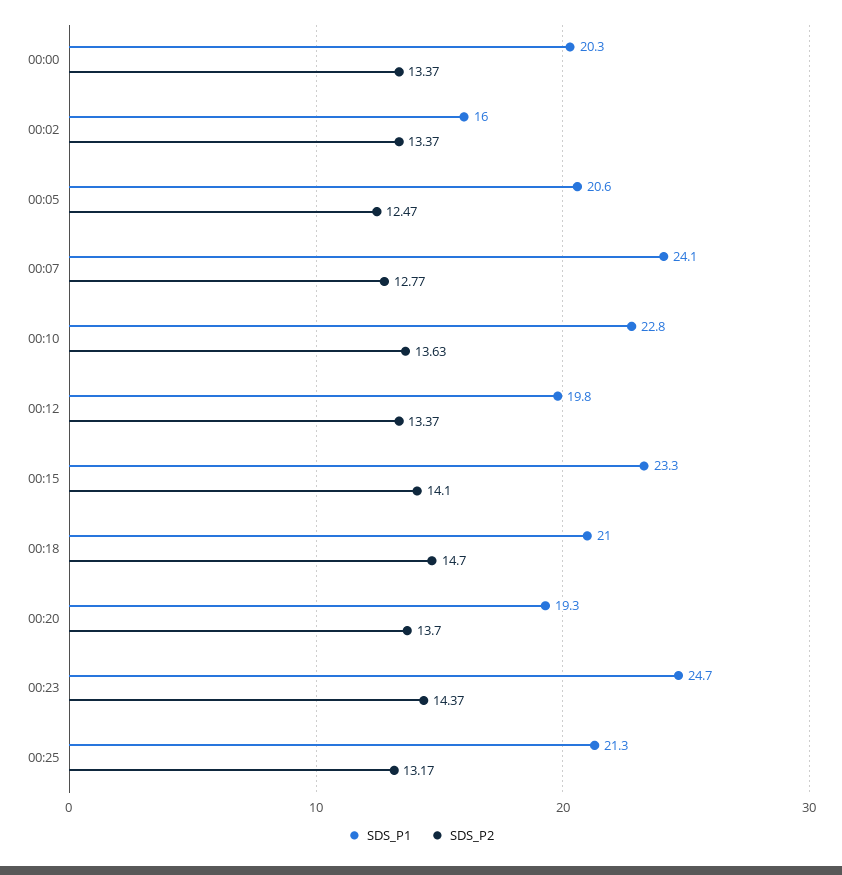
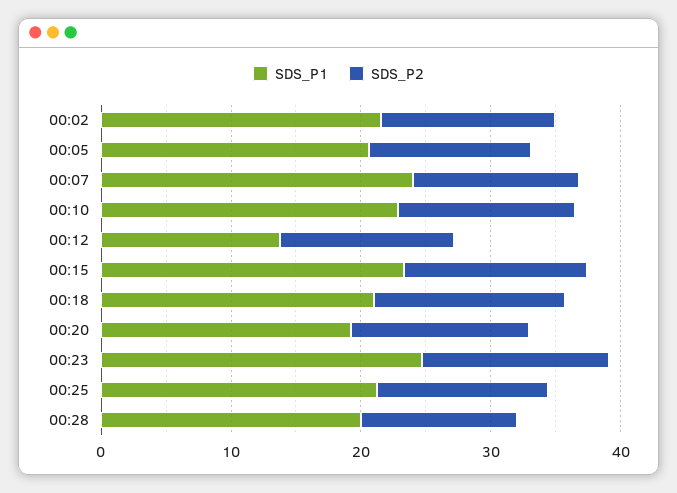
SDS_P1, 00:00: 20.3 -> none
SDS_P2, 00:00: 13.37 -> none
SDS_P1, 00:02: 16 -> 22
SDS_P1, 00:12: 19.8 -> 14
SDS_P1, 00:28: none -> 20
SDS_P2, 00:28: none -> 12

